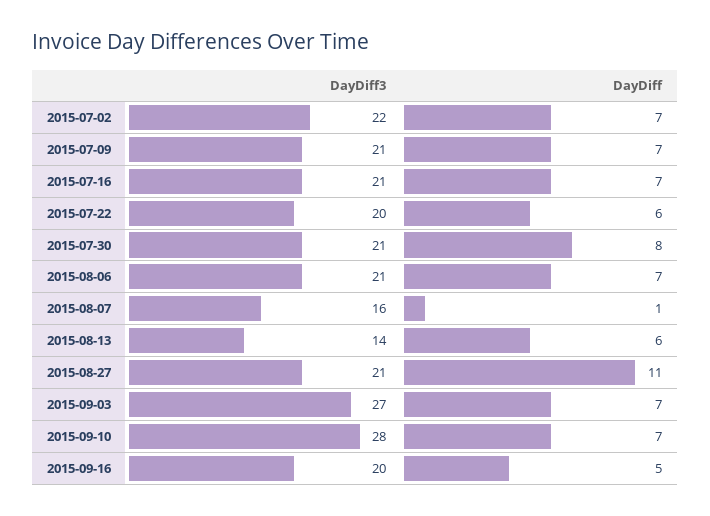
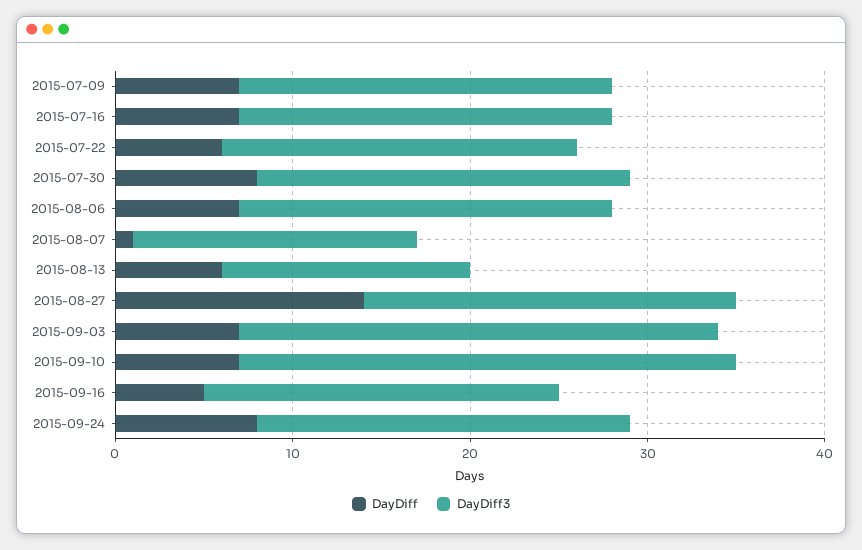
DayDiff3, 2015-07-02: 22 -> none
DayDiff, 2015-07-02: 7 -> none
DayDiff, 2015-08-27: 11 -> 14
DayDiff, 2015-09-24: none -> 8
DayDiff3, 2015-09-24: none -> 21

